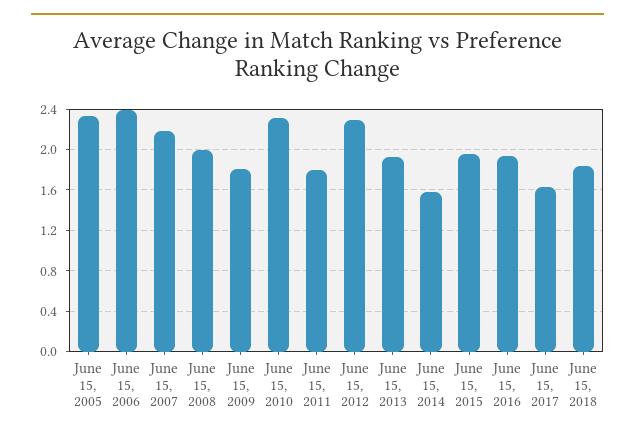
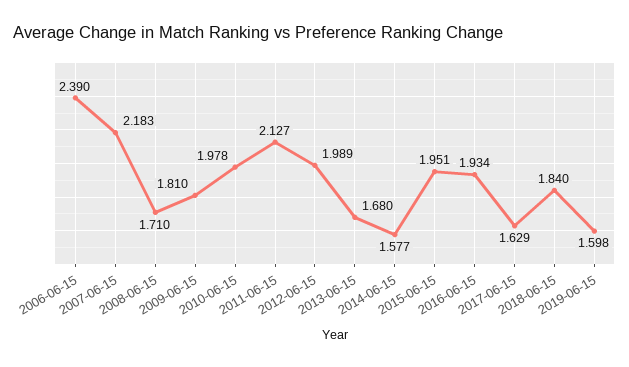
June 15, 2005: 2.3 -> none
June 15, 2008: 2 -> 1.71
June 15, 2010: 2.3 -> 1.978
June 15, 2011: 1.8 -> 2.127
June 15, 2012: 2.3 -> 1.989
June 15, 2013: 1.9 -> 1.68
2019-06-15: none -> 1.598

